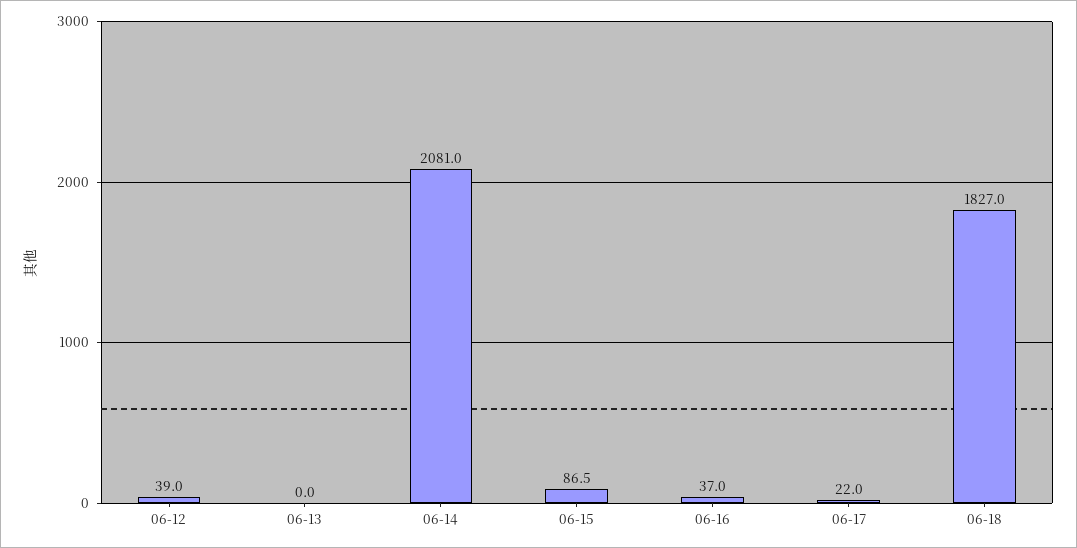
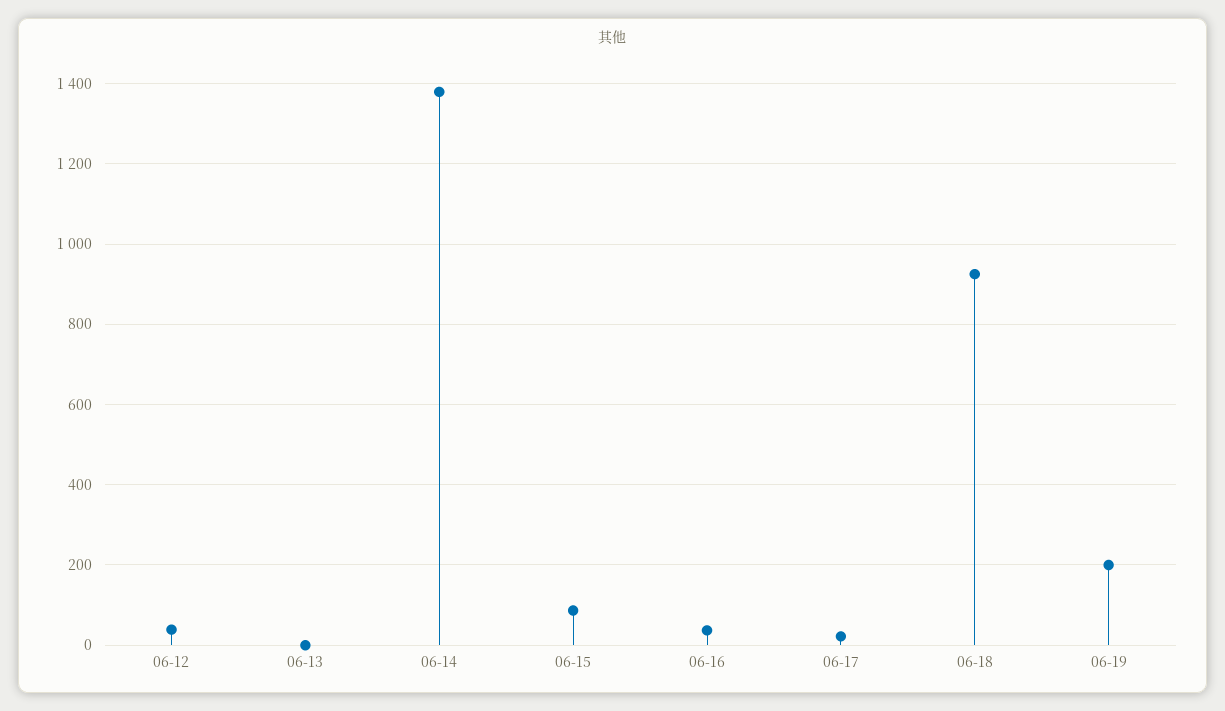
06-14: 2081 -> 1380
06-18: 1827 -> 920
06-19: none -> 200

